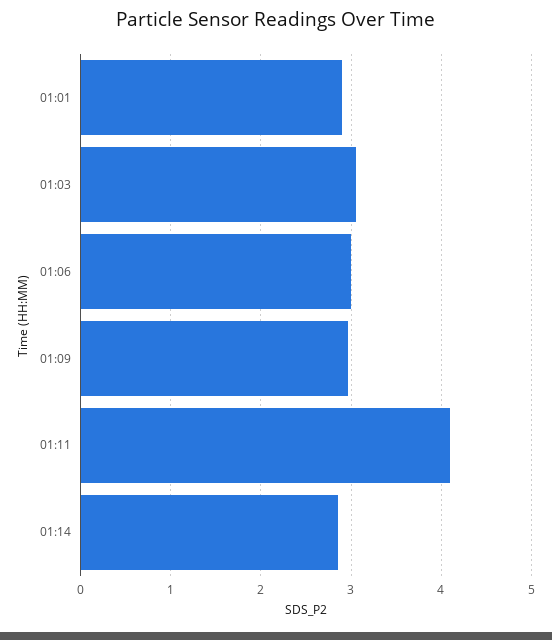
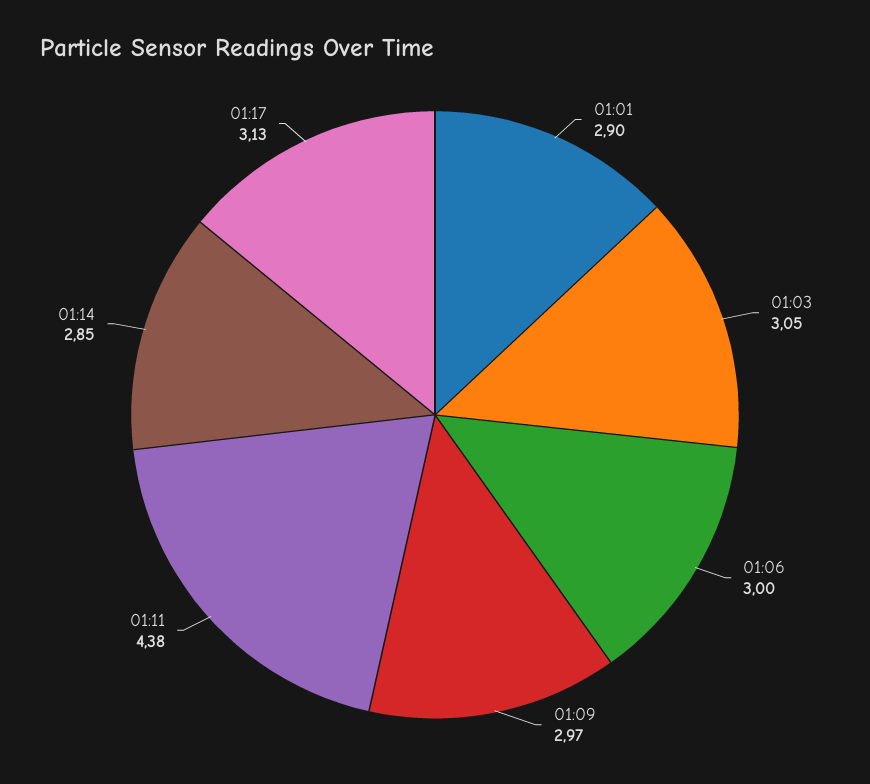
01:11: 4.1 -> 4.38
01:17: none -> 3.13

